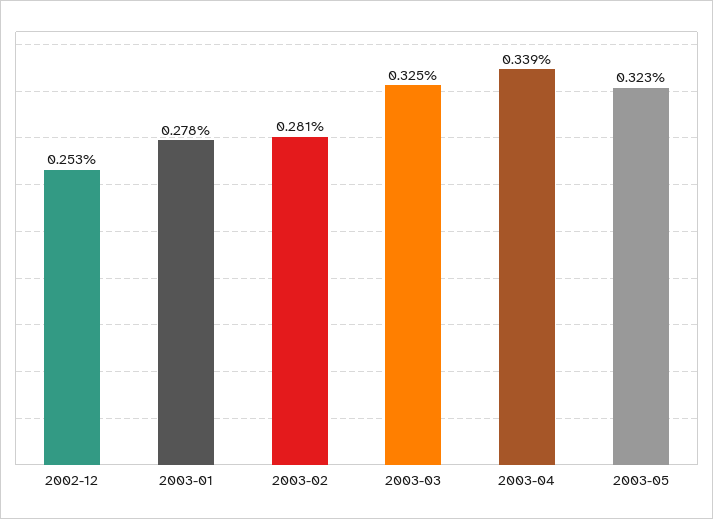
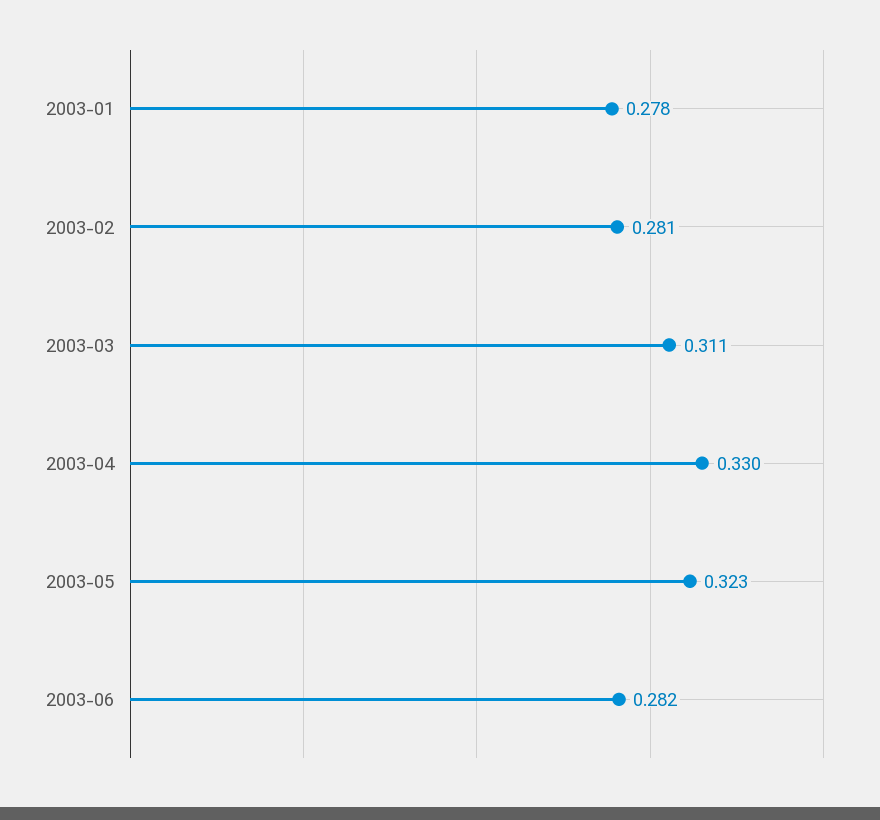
2002-12: 0.253 -> none
2003-03: 0.325 -> 0.311
2003-04: 0.339 -> 0.33
2003-06: none -> 0.282

